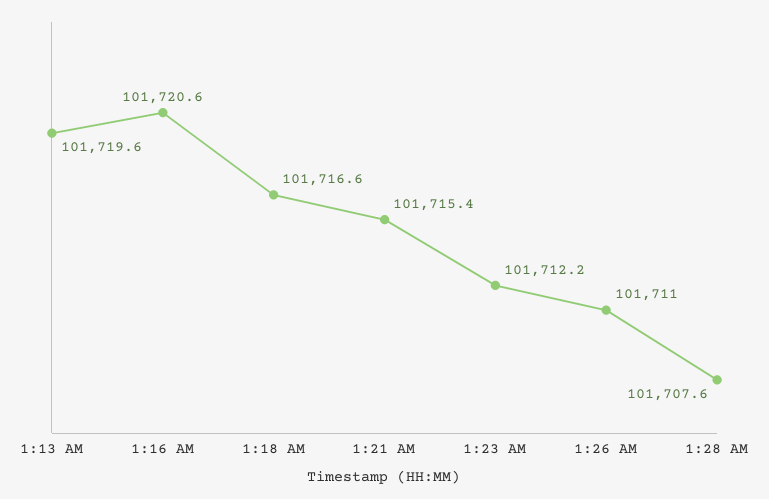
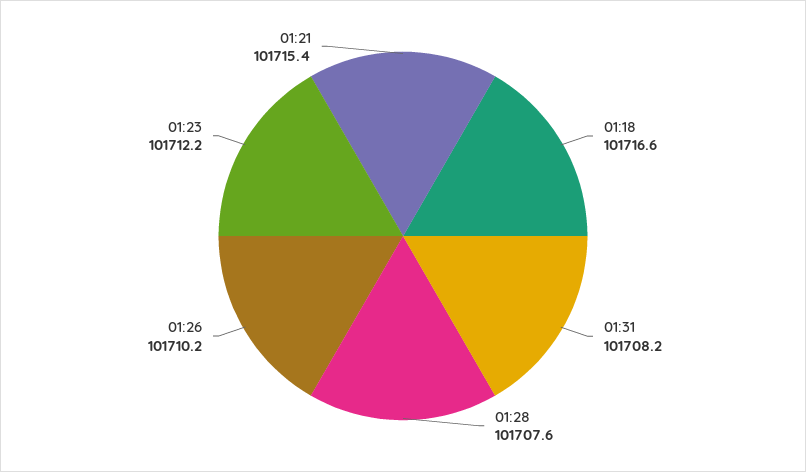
1:13 AM: 101719.6 -> none
1:16 AM: 101720.6 -> none
1:26 AM: 101711 -> 101710.2
01:31: none -> 101708.2

